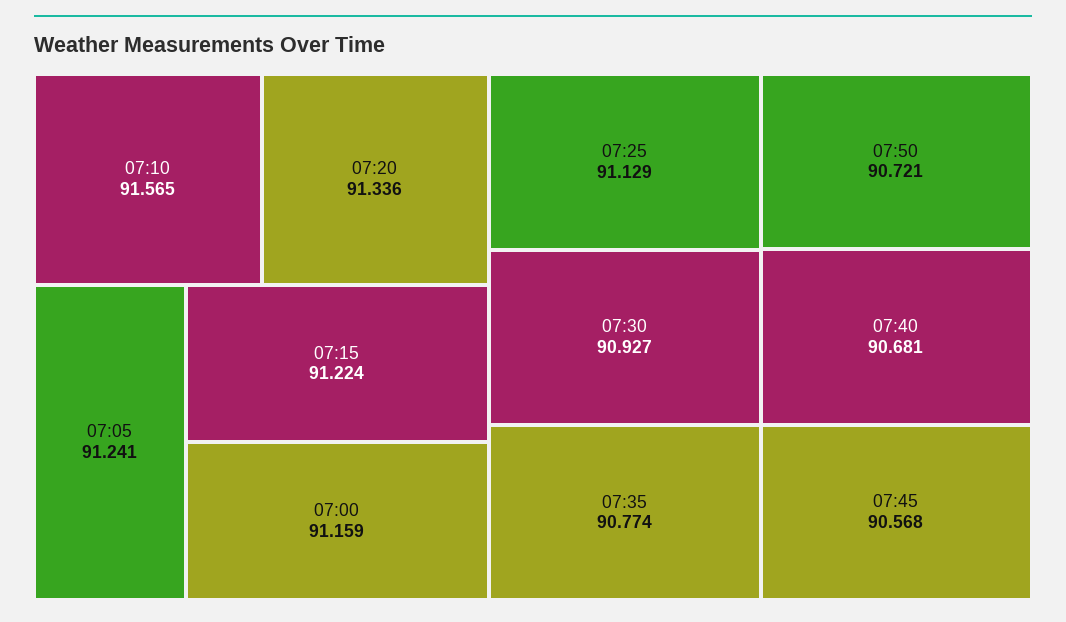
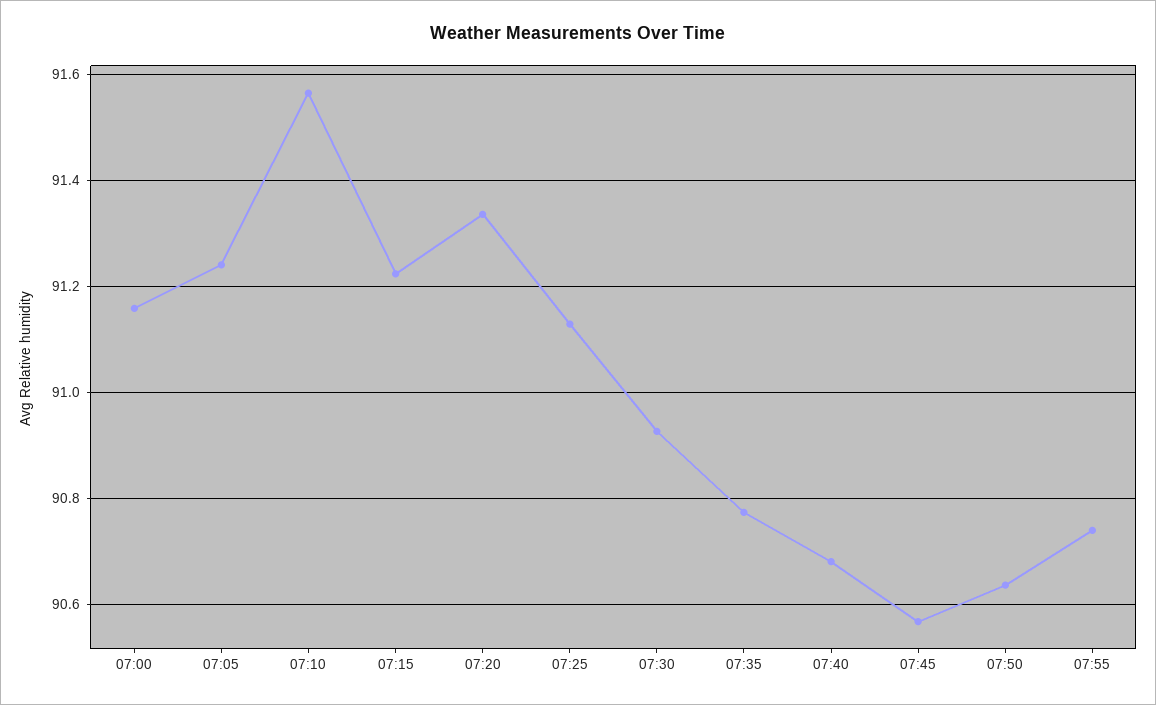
07:50: 90.721 -> 90.64
07:55: none -> 90.74

